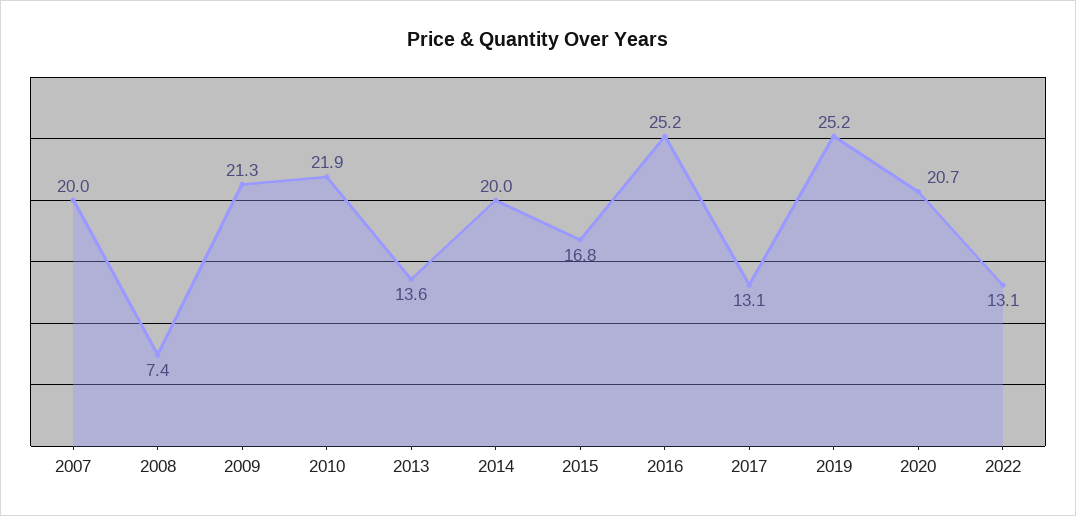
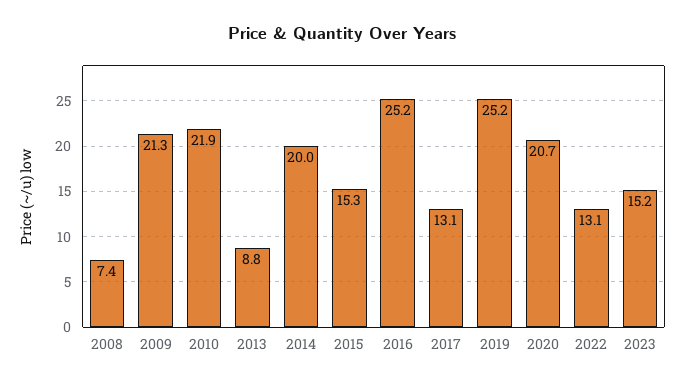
2007: 20 -> none
2013: 13.6 -> 8.8
2015: 16.8 -> 15.3
2023: none -> 15.2

